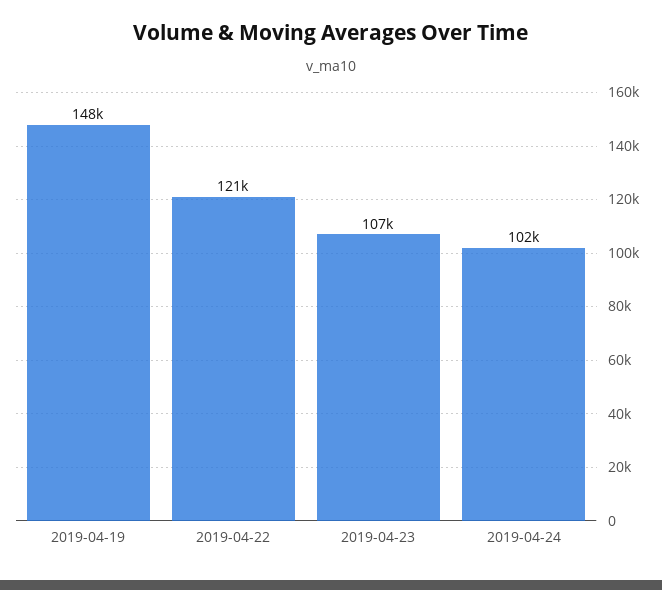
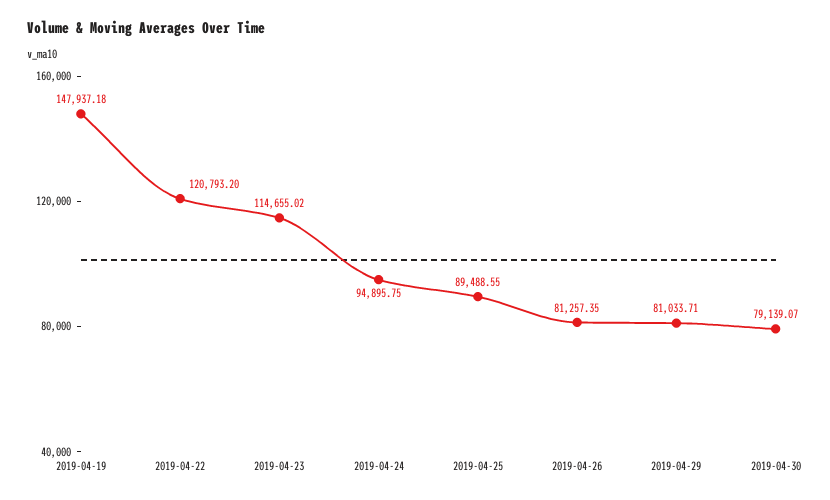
2019-04-23: 107000 -> 114655.02
2019-04-24: 102000 -> 94895.75
2019-04-25: none -> 89488.55
2019-04-26: none -> 81257.35
2019-04-29: none -> 81033.71
2019-04-30: none -> 79139.07

